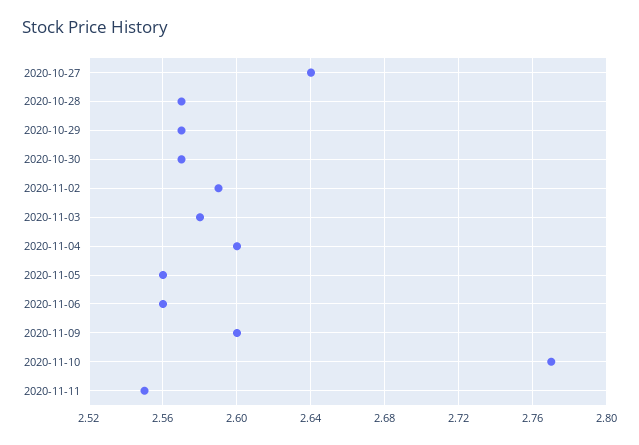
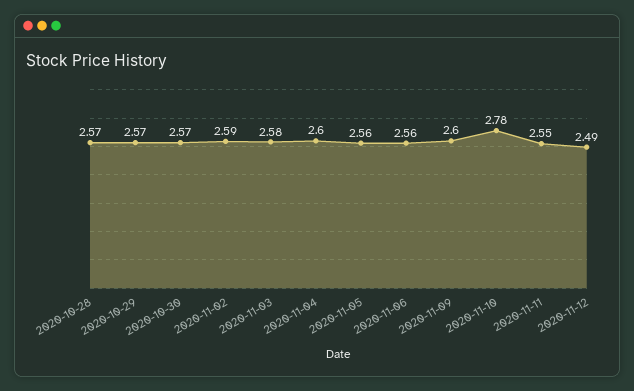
2020-10-27: 2.64 -> none
2020-11-10: 2.77 -> 2.78
2020-11-12: none -> 2.49

